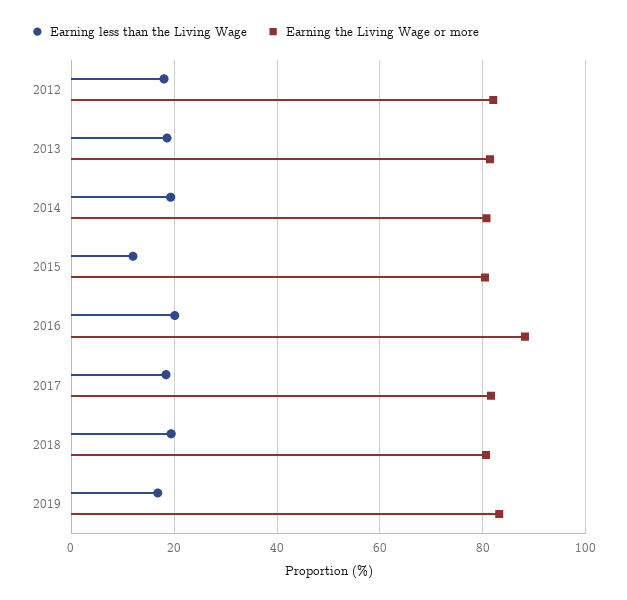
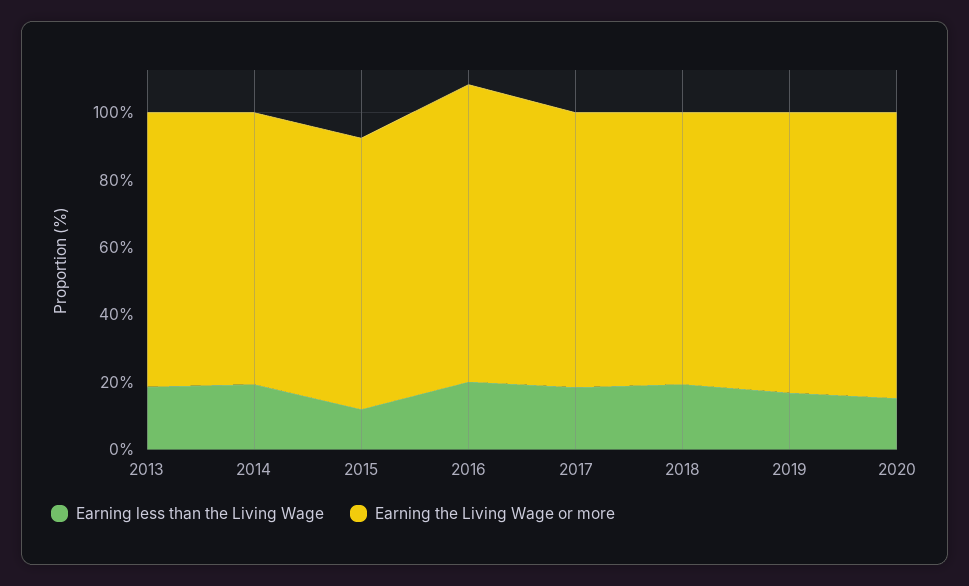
Earning less than the Living Wage, 2012: 18 -> none
Earning the Living Wage or more, 2012: 82 -> none
Earning less than the Living Wage, 2020: none -> 15
Earning the Living Wage or more, 2020: none -> 85

